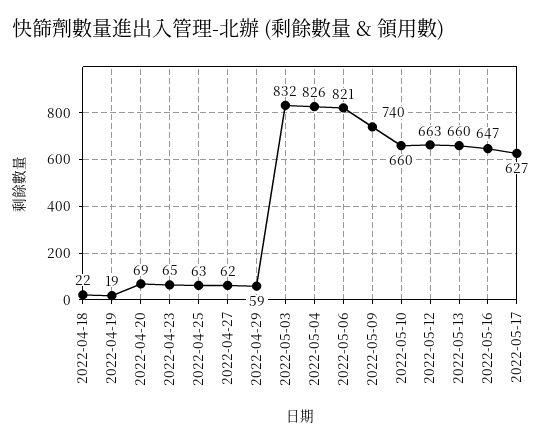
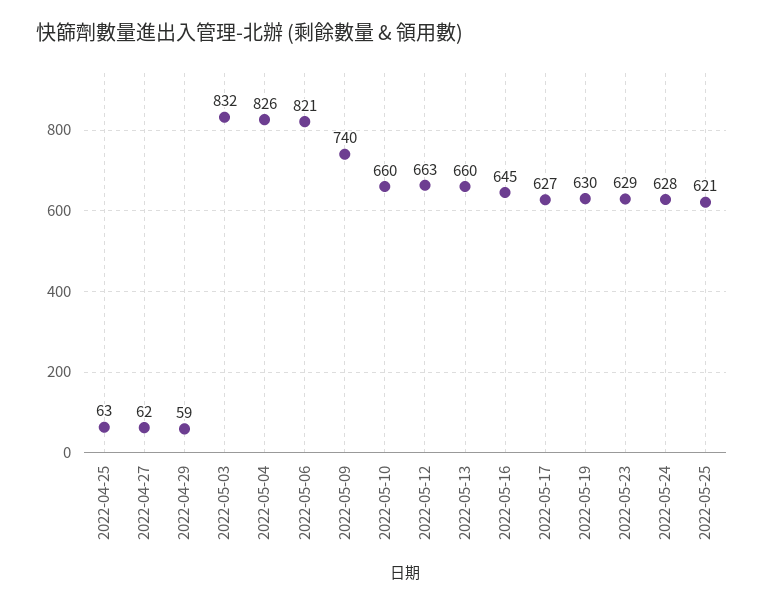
2022-04-18: 22 -> none
2022-04-19: 19 -> none
2022-04-20: 69 -> none
2022-04-23: 65 -> none
2022-05-16: 647 -> 645
2022-05-19: none -> 630
2022-05-23: none -> 629
2022-05-24: none -> 628
2022-05-25: none -> 621

